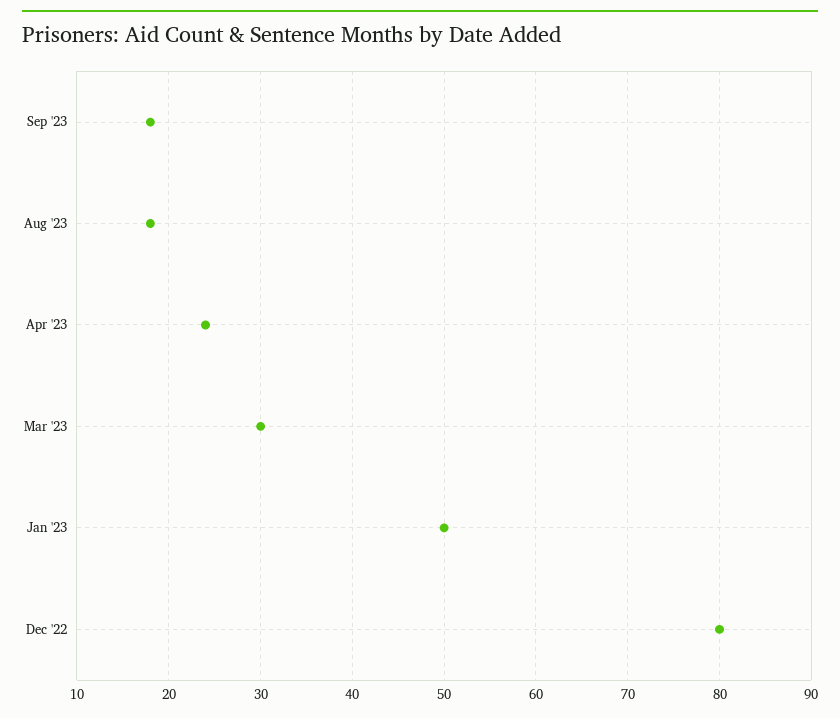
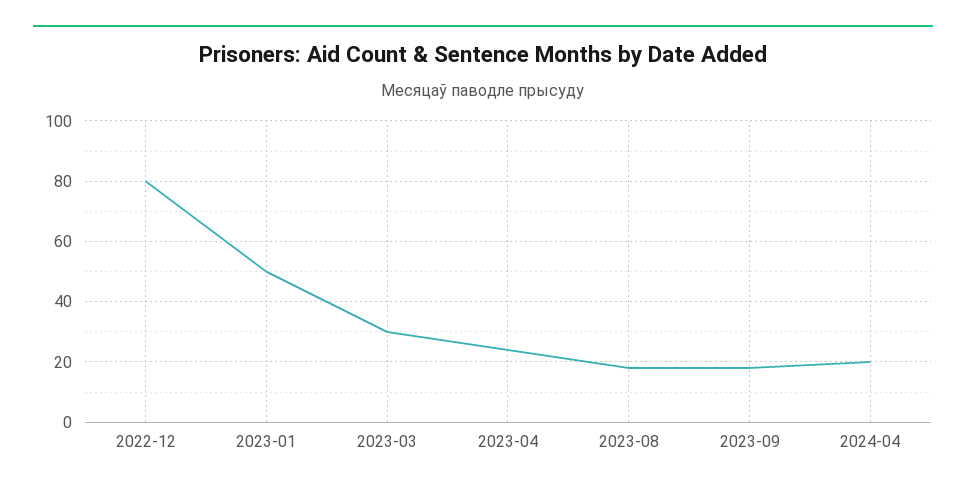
2024-04: none -> 20

